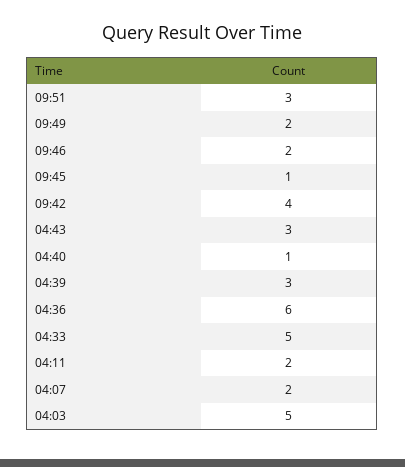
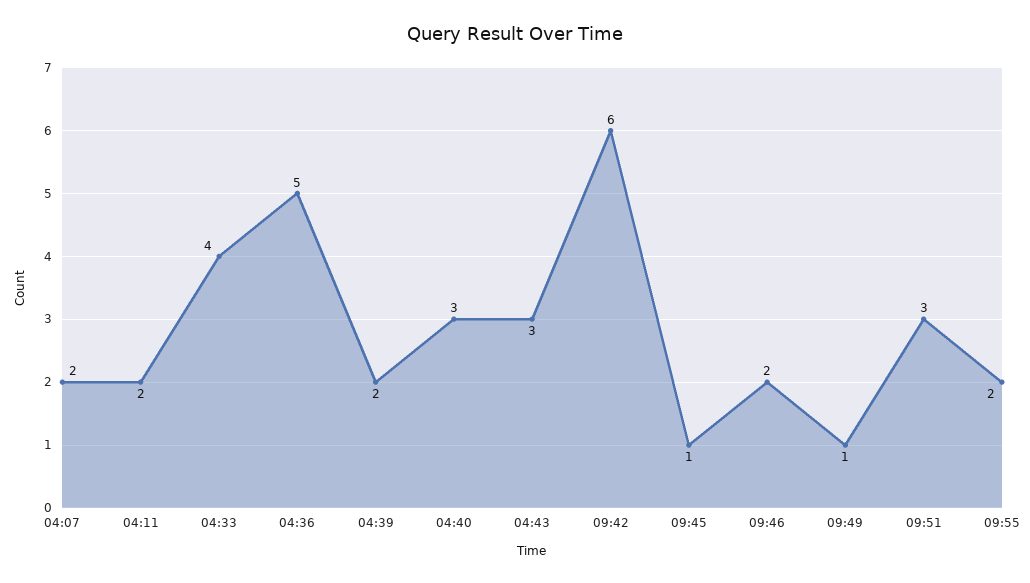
09:49: 2 -> 1
09:42: 4 -> 6
04:40: 1 -> 3
04:39: 3 -> 2
04:36: 6 -> 5
04:33: 5 -> 4
04:03: 5 -> none
09:55: none -> 2

